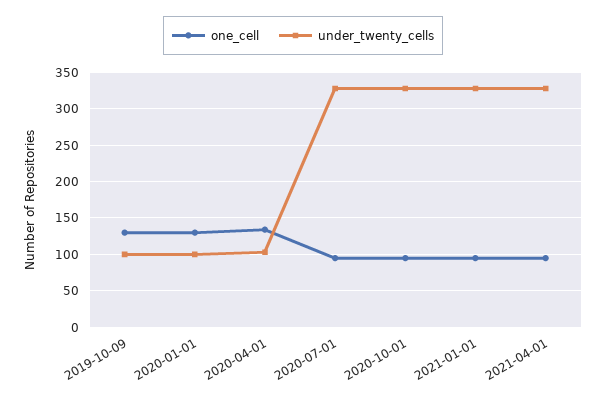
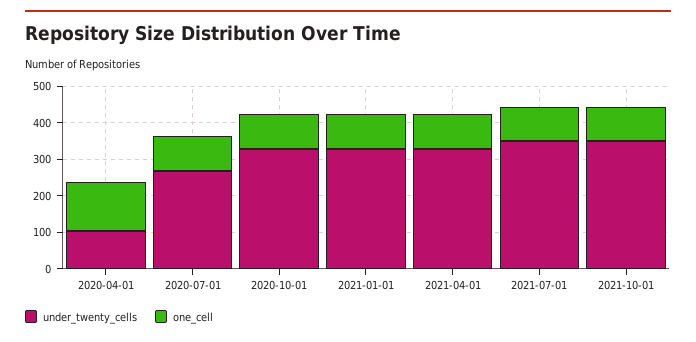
one_cell, 2019-10-09: 130 -> none
under_twenty_cells, 2019-10-09: 100 -> none
one_cell, 2020-01-01: 130 -> none
under_twenty_cells, 2020-01-01: 100 -> none
under_twenty_cells, 2020-07-01: 330 -> 275
under_twenty_cells, 2021-07-01: none -> 350
one_cell, 2021-07-01: none -> 100
under_twenty_cells, 2021-10-01: none -> 350
one_cell, 2021-10-01: none -> 100

